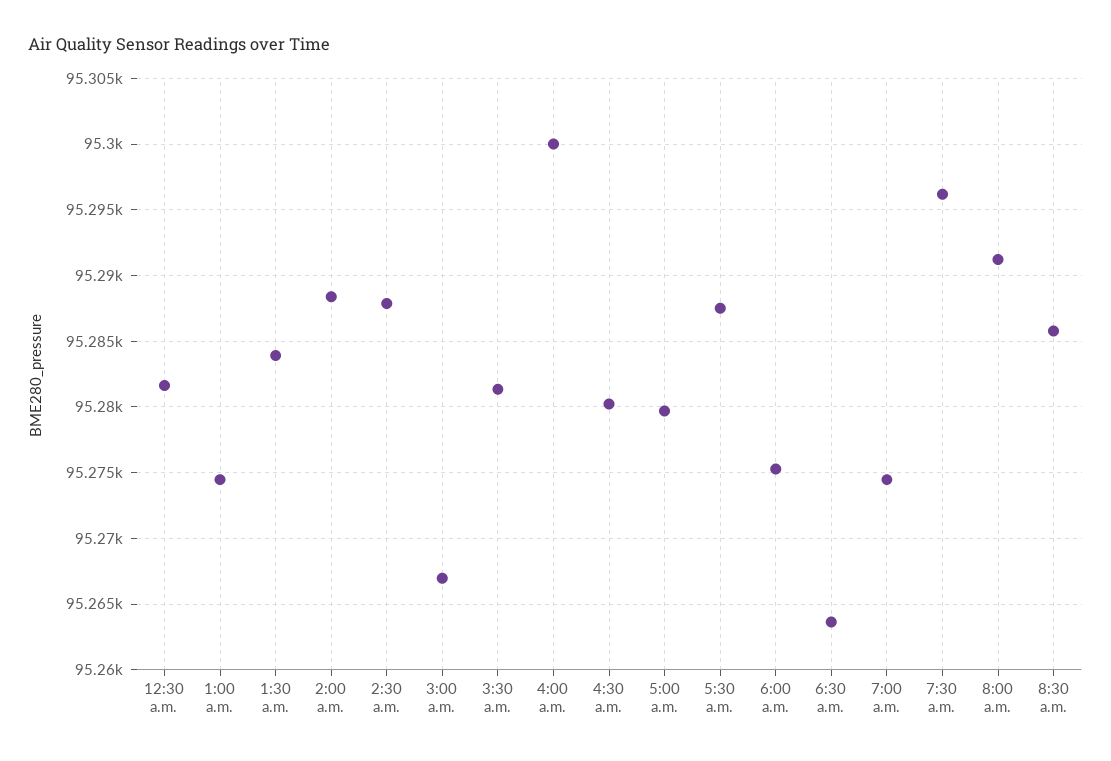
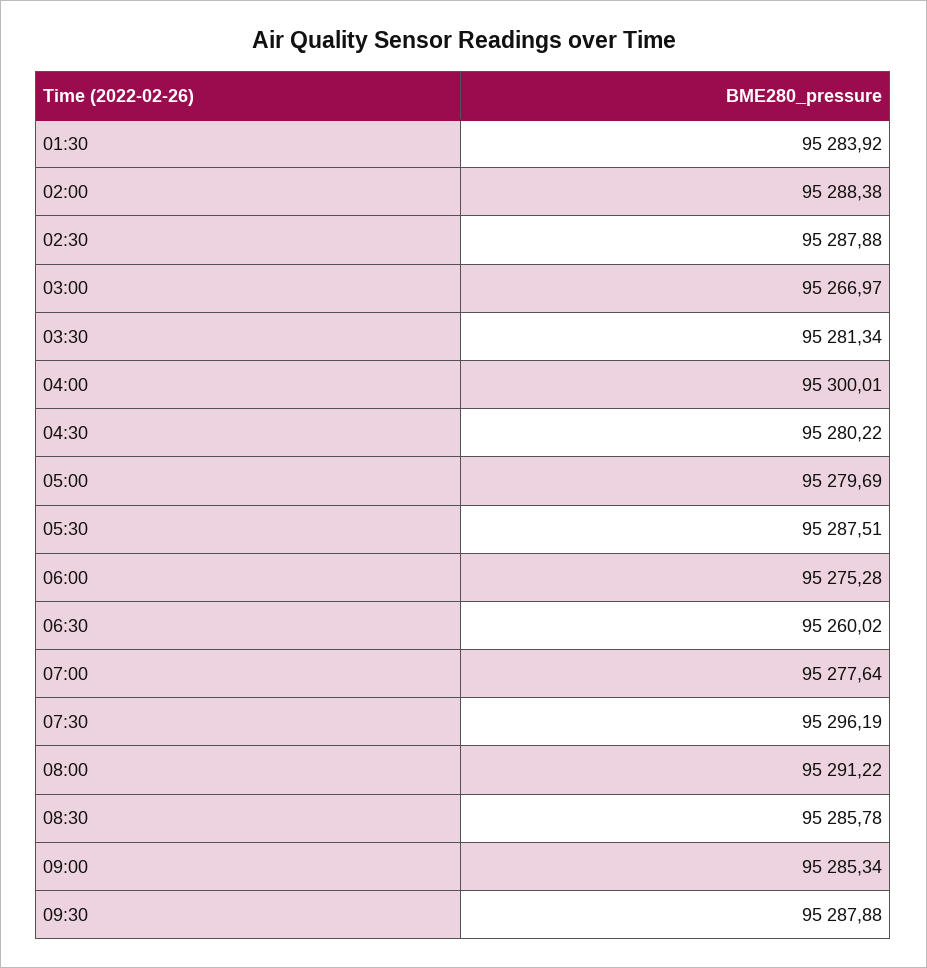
12:30 a.m.: 95281.5 -> none
1:00 a.m.: 95274.5 -> none
6:30 a.m.: 95263.5 -> 95260.02
7:00 a.m.: 95274.5 -> 95277.64
09:00: none -> 95285.34
09:30: none -> 95287.88

